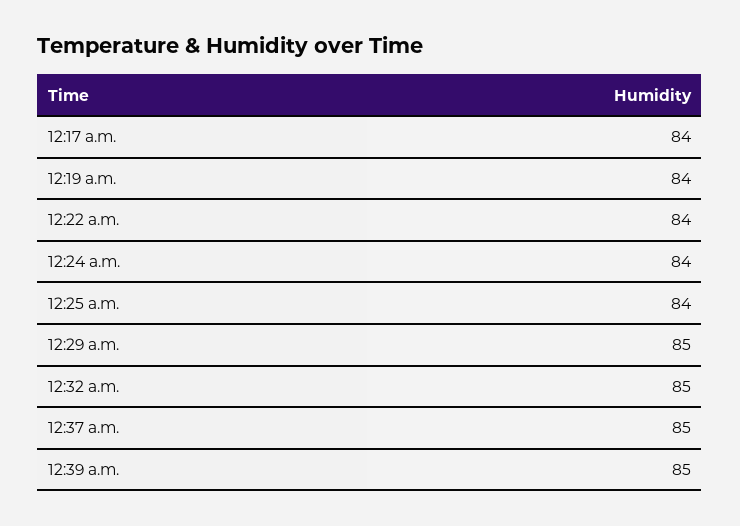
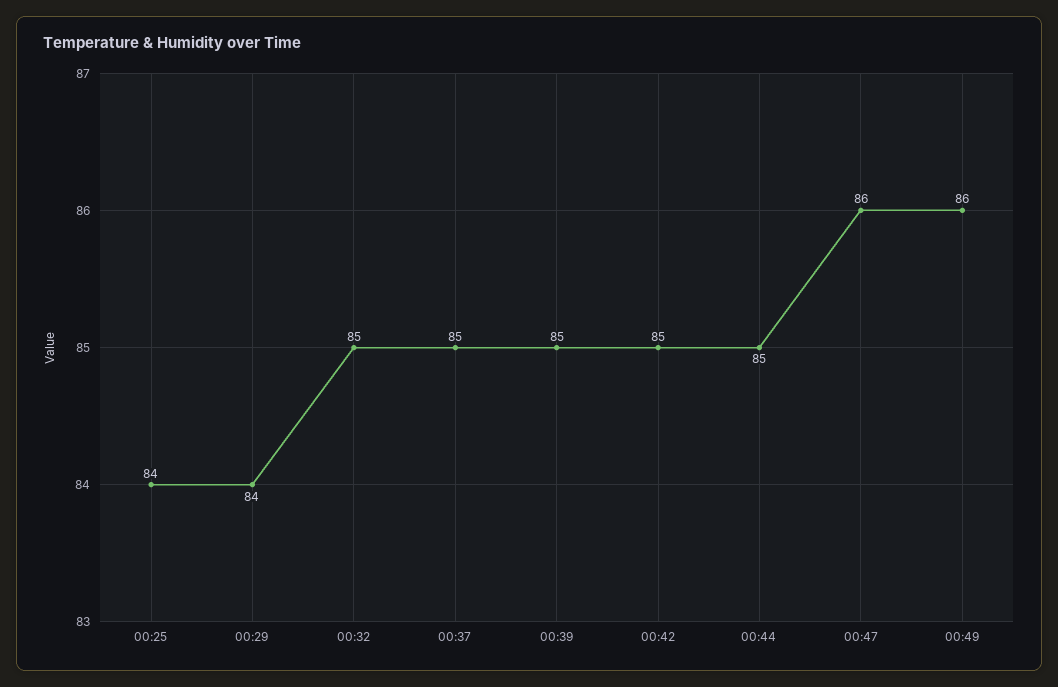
12:17 a.m.: 84 -> none
12:19 a.m.: 84 -> none
12:22 a.m.: 84 -> none
12:24 a.m.: 84 -> none
12:29 a.m.: 85 -> 84
00:42: none -> 85
00:44: none -> 85
00:47: none -> 86
00:49: none -> 86

